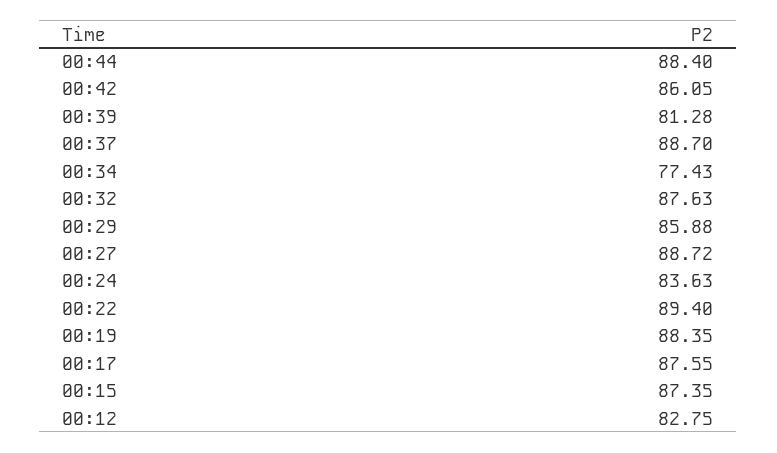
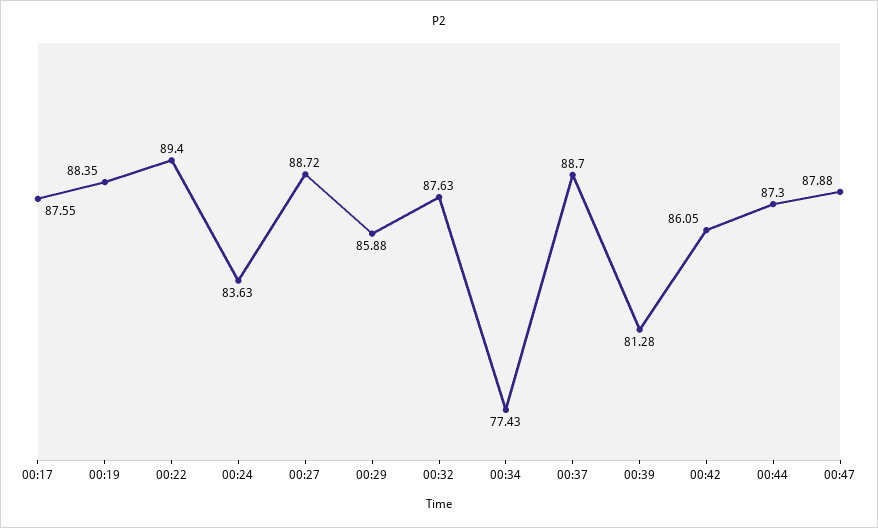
00:44: 88.4 -> 87.3
00:15: 87.35 -> none
00:12: 82.75 -> none
00:47: none -> 87.88

